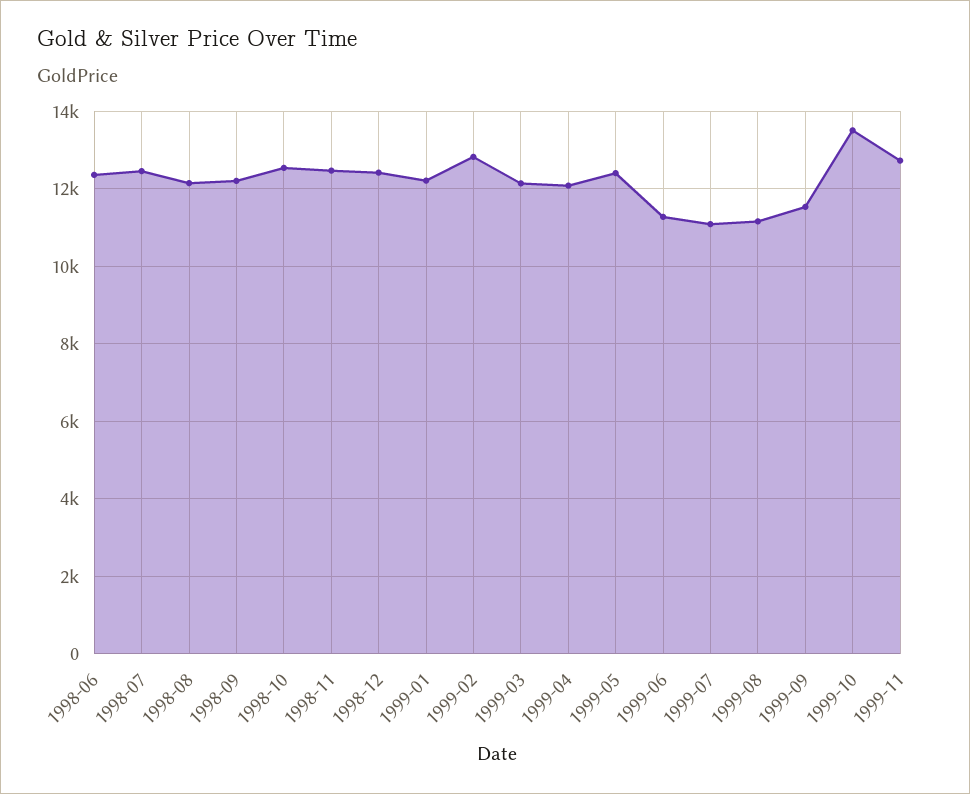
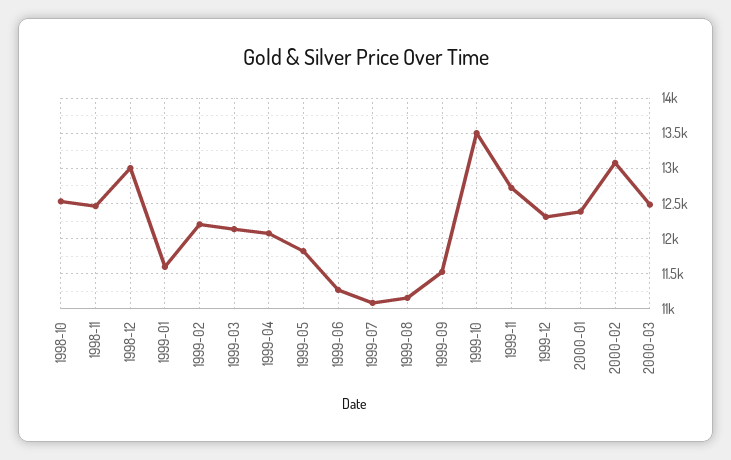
1998-06: 12400 -> none
1998-07: 12400 -> none
1998-08: 12200 -> none
1998-09: 12200 -> none
1998-12: 12400 -> 13000
1999-01: 12200 -> 11600
1999-02: 12800 -> 12200
1999-05: 12400 -> 11800
1999-12: none -> 12300
2000-01: none -> 12400
2000-02: none -> 13100
2000-03: none -> 12500

